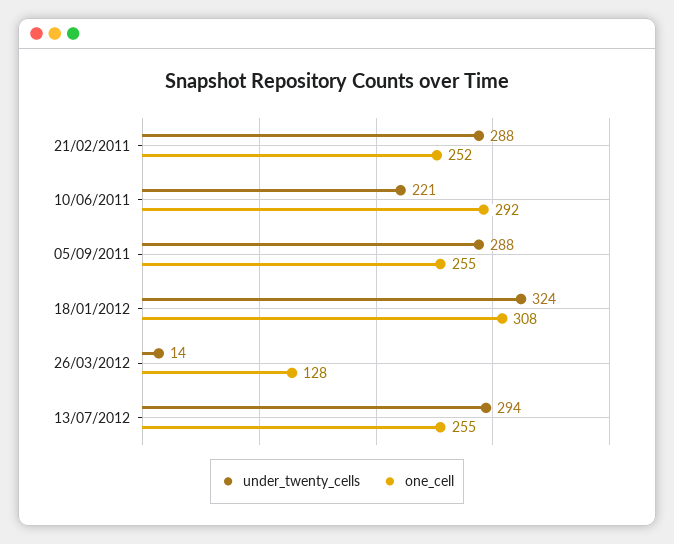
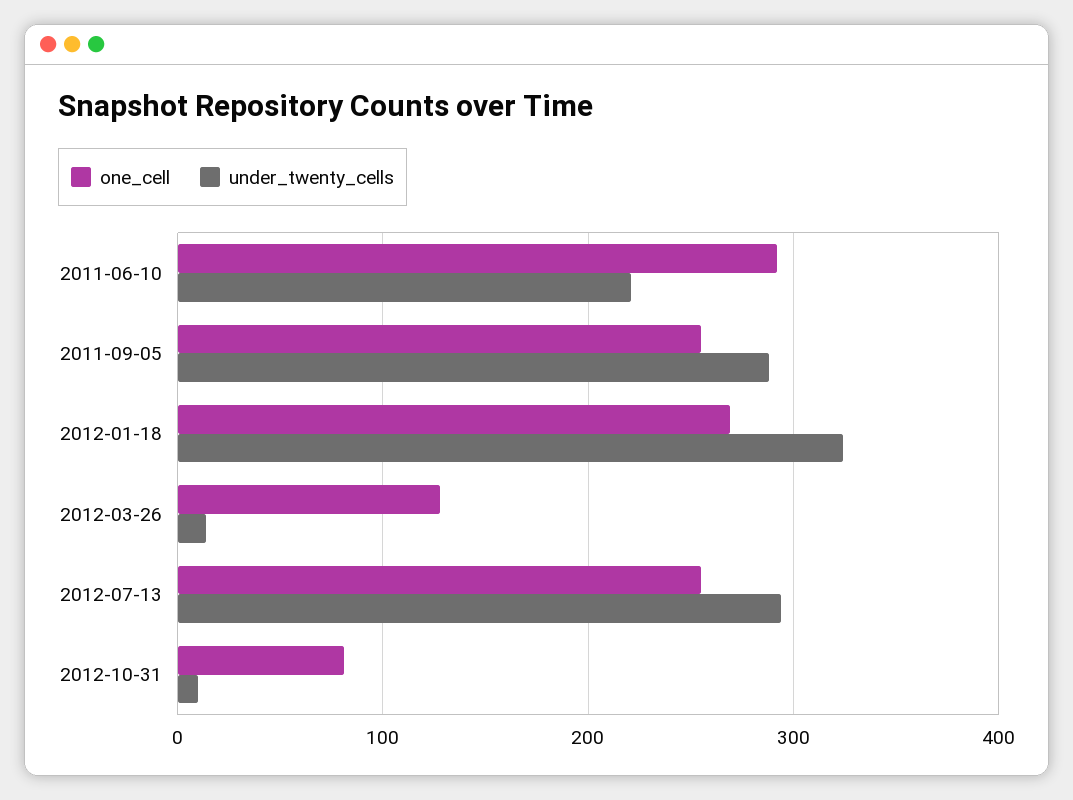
under_twenty_cells, 21/02/2011: 288 -> none
one_cell, 21/02/2011: 252 -> none
one_cell, 18/01/2012: 308 -> 270
one_cell, 2012-10-31: none -> 80
under_twenty_cells, 2012-10-31: none -> 10

